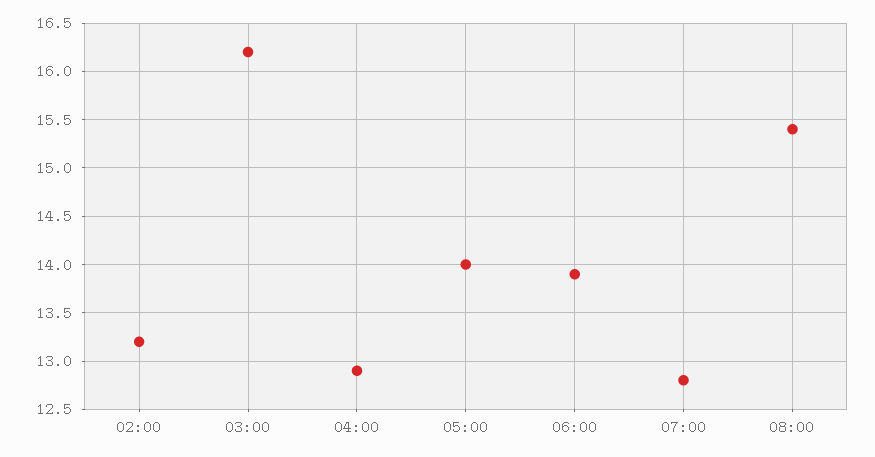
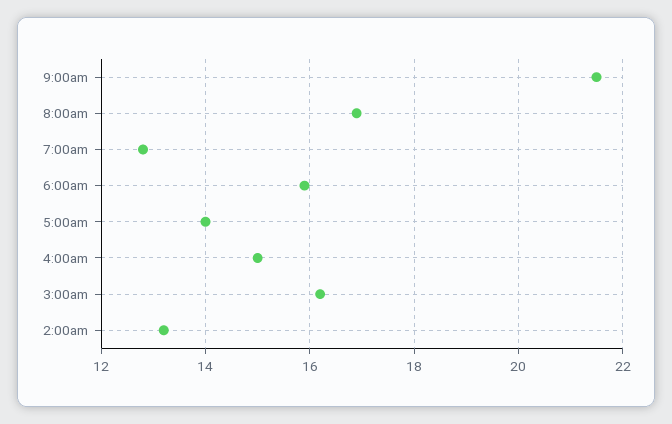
04:00: 12.9 -> 15
06:00: 13.9 -> 16
08:00: 15.4 -> 17
9:00am: none -> 21.5

